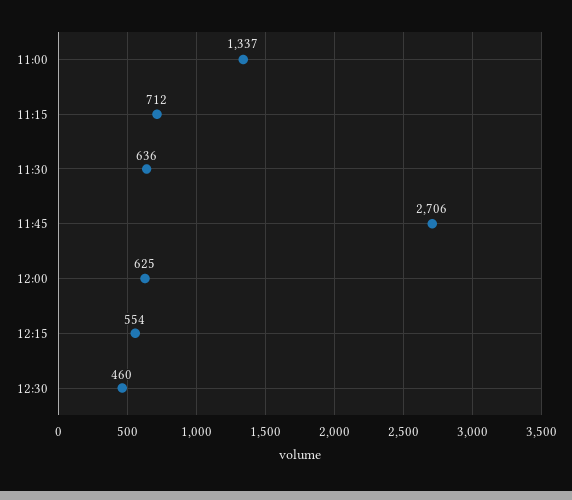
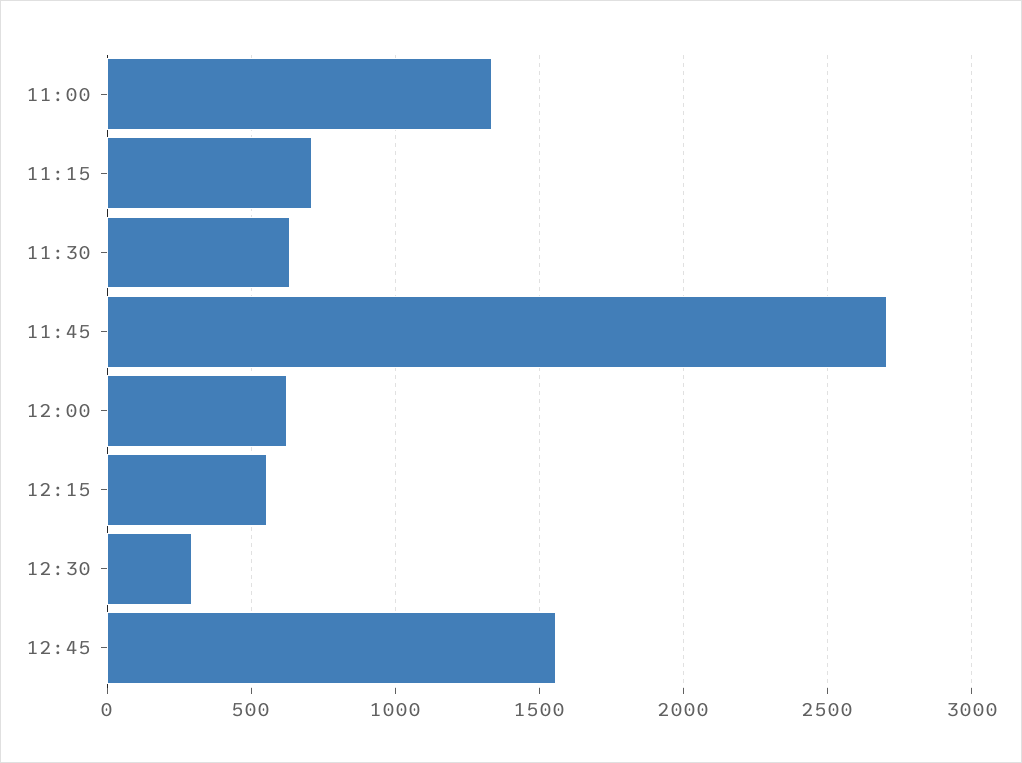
12:30: 460 -> 300
12:45: none -> 1550

